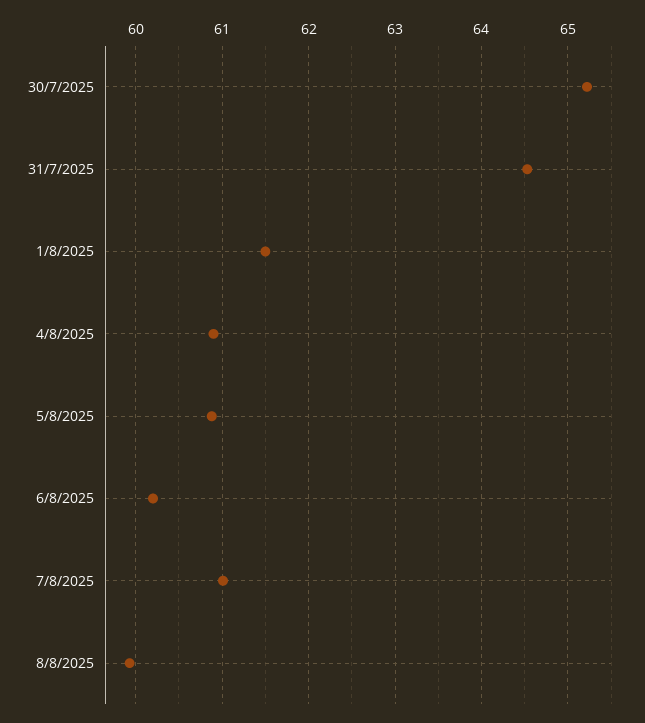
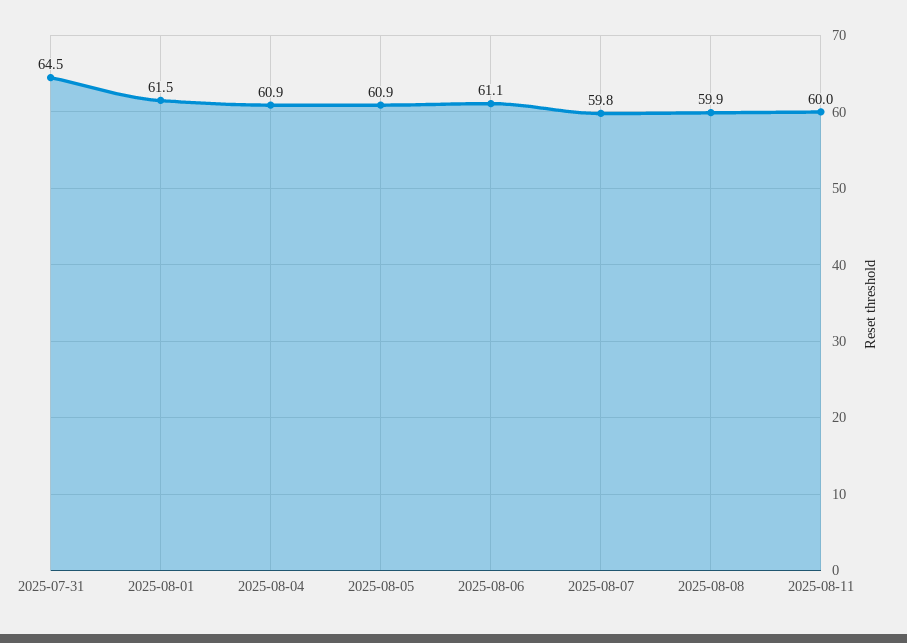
30/7/2025: 65.2 -> none
6/8/2025: 60.2 -> 61.1
7/8/2025: 61 -> 59.8
2025-08-11: none -> 60

